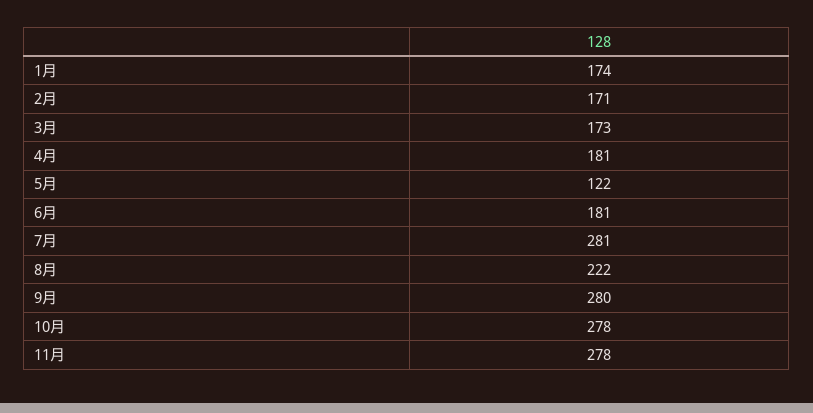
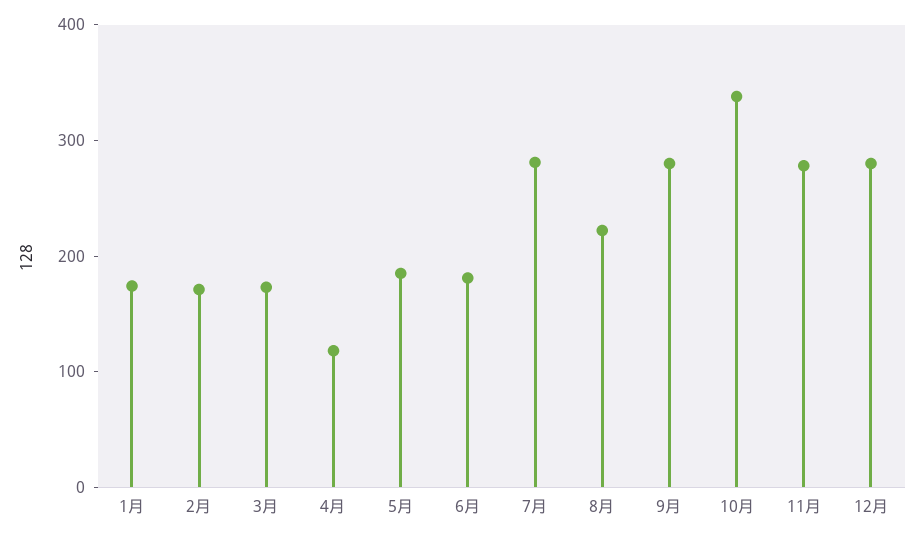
4月: 181 -> 120
5月: 122 -> 180
10月: 278 -> 340
12月: none -> 280

